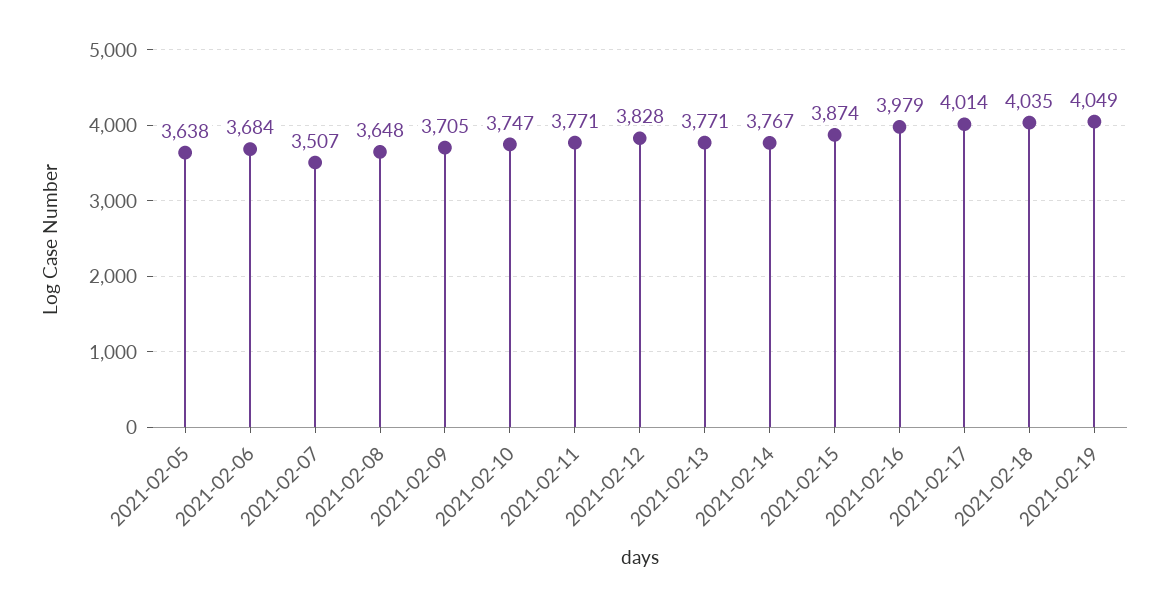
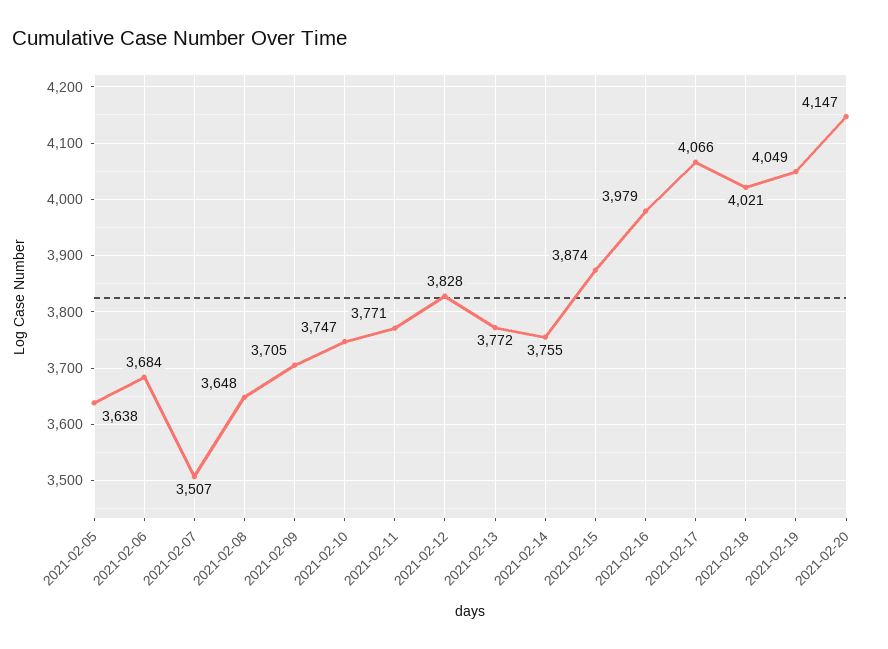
2021-02-13: 3771 -> 3772
2021-02-14: 3767 -> 3755
2021-02-17: 4014 -> 4066
2021-02-18: 4035 -> 4021
2021-02-20: none -> 4147

